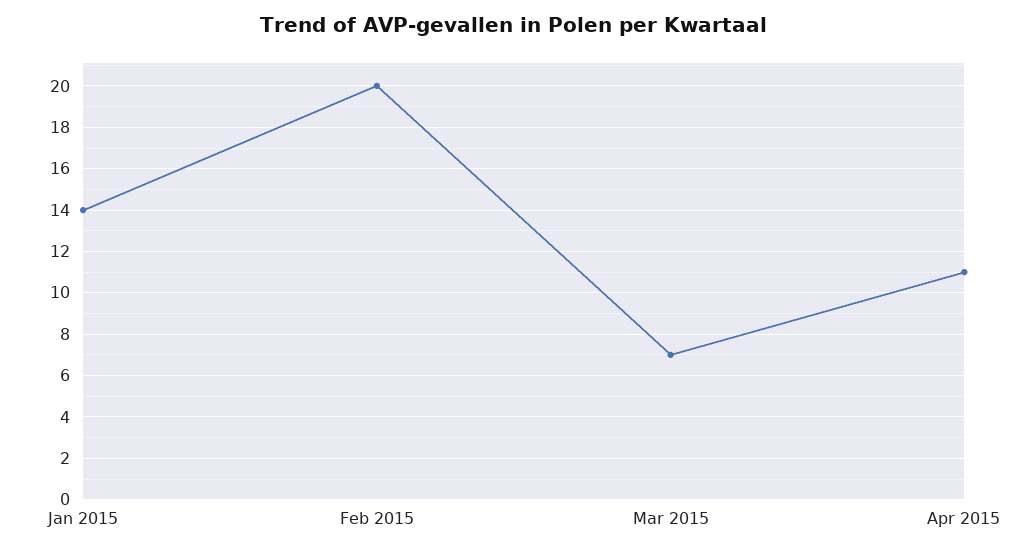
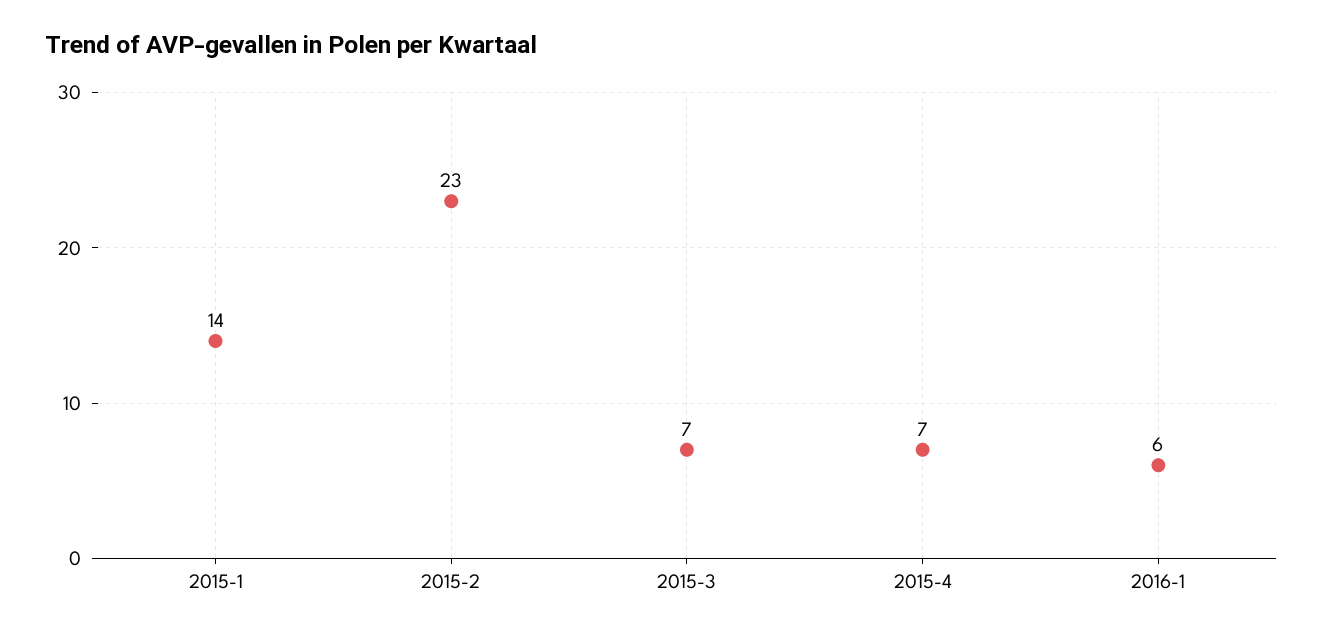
Feb 2015: 20 -> 23
Apr 2015: 11 -> 7
2016-1: none -> 6

